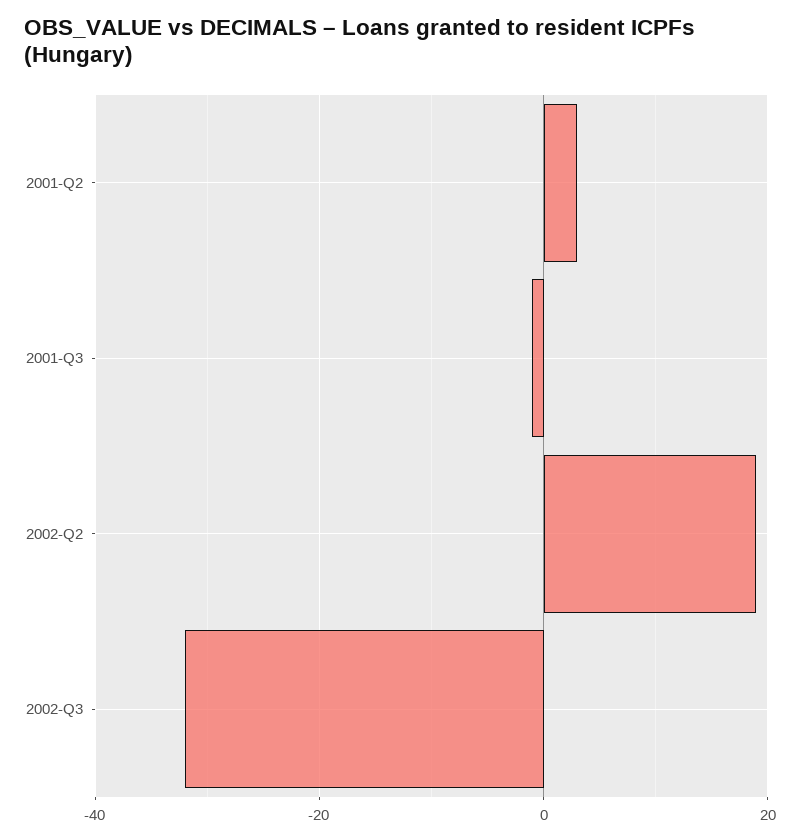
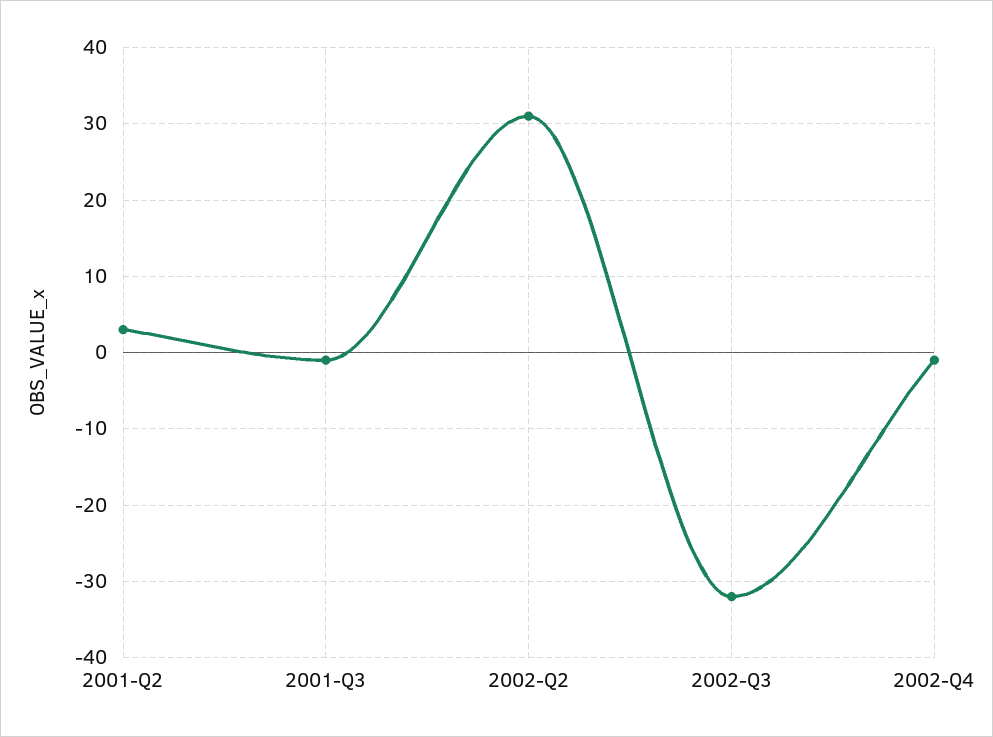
2002-Q2: 20 -> 31
2002-Q4: none -> -1

